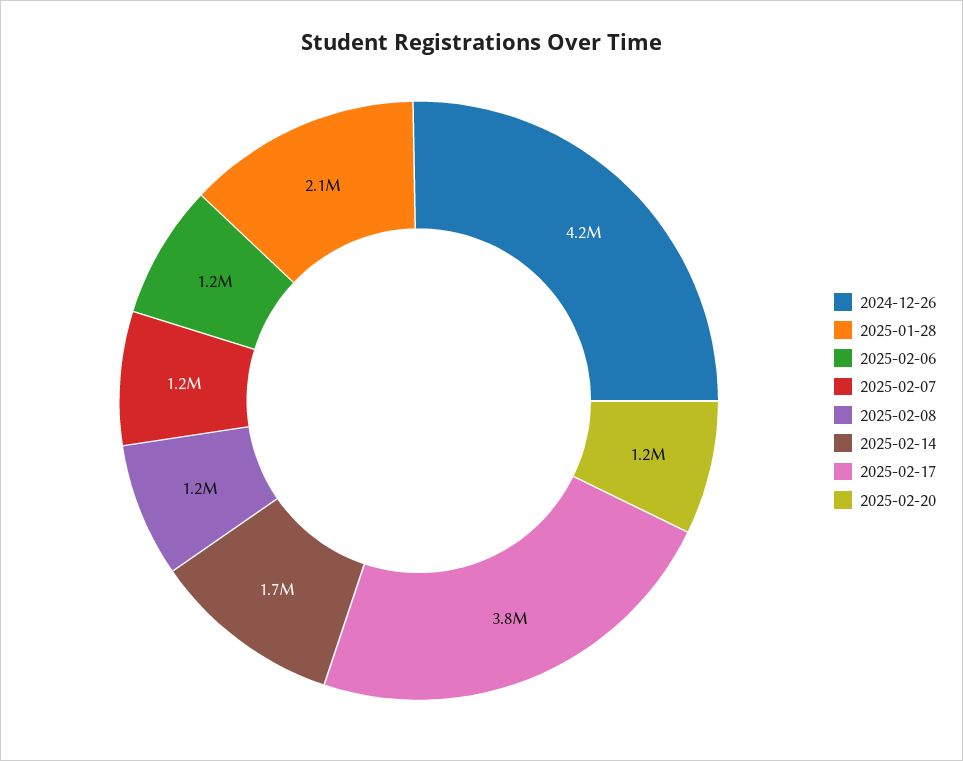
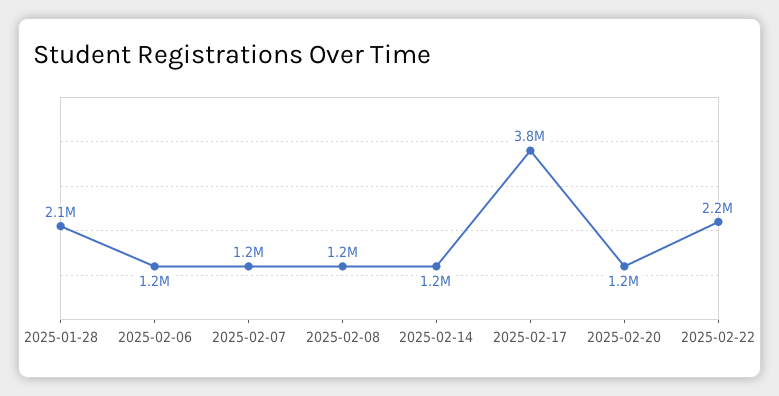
2024-12-26: 4200000 -> none
2025-02-14: 1700000 -> 1200000
2025-02-22: none -> 2200000

